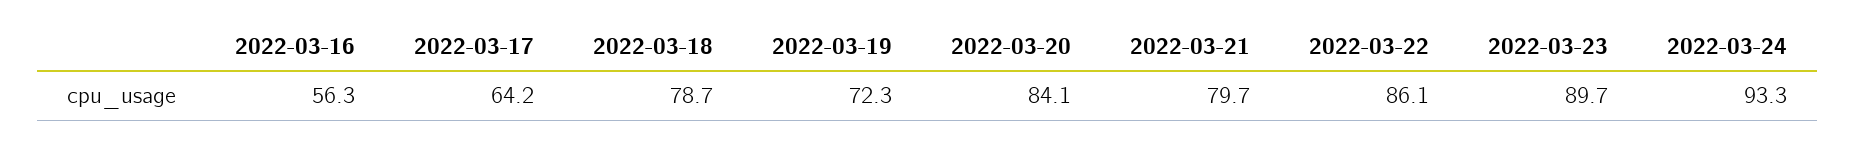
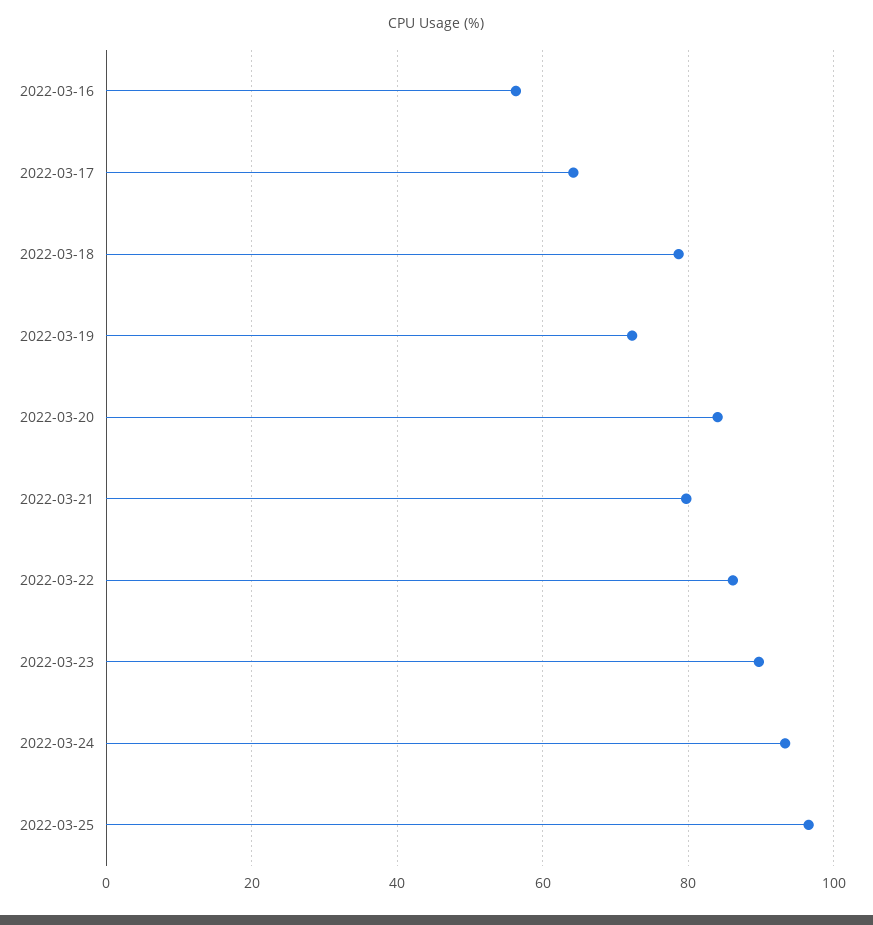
2022-03-25: none -> 96

